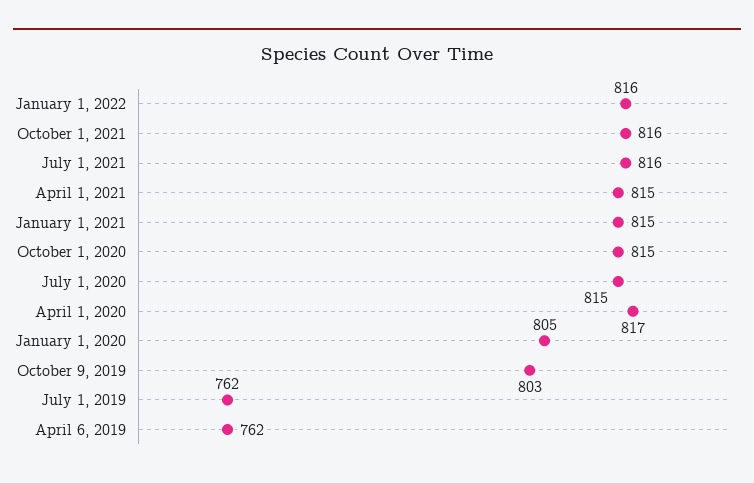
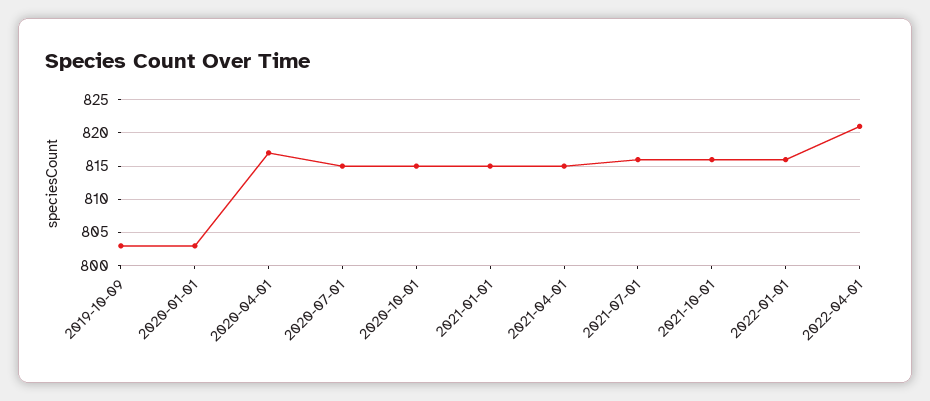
January 1, 2020: 805 -> 803
July 1, 2019: 762 -> none
April 6, 2019: 762 -> none
2022-04-01: none -> 821

